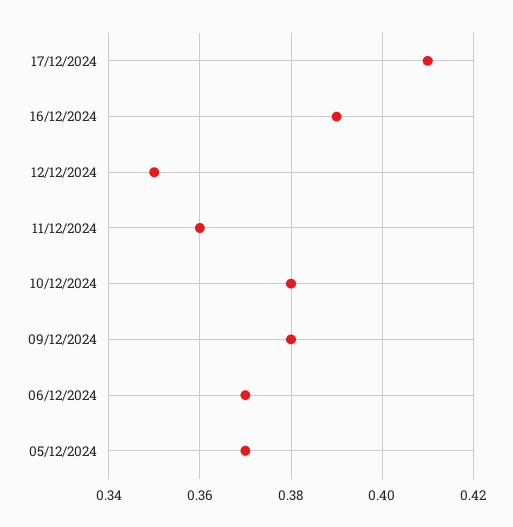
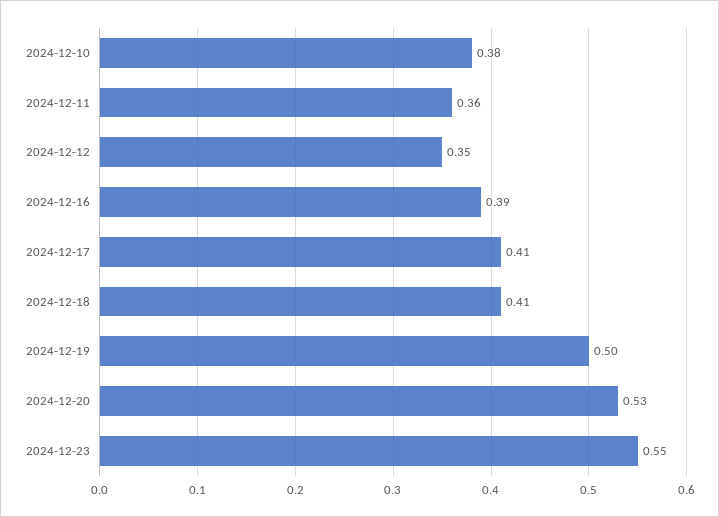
09/12/2024: 0.38 -> none
06/12/2024: 0.37 -> none
05/12/2024: 0.37 -> none
2024-12-18: none -> 0.41
2024-12-19: none -> 0.5
2024-12-20: none -> 0.53
2024-12-23: none -> 0.55

